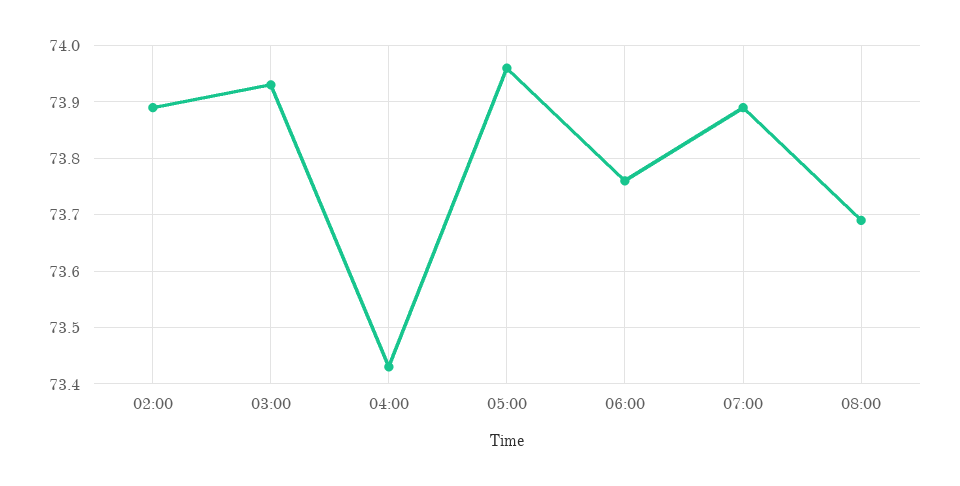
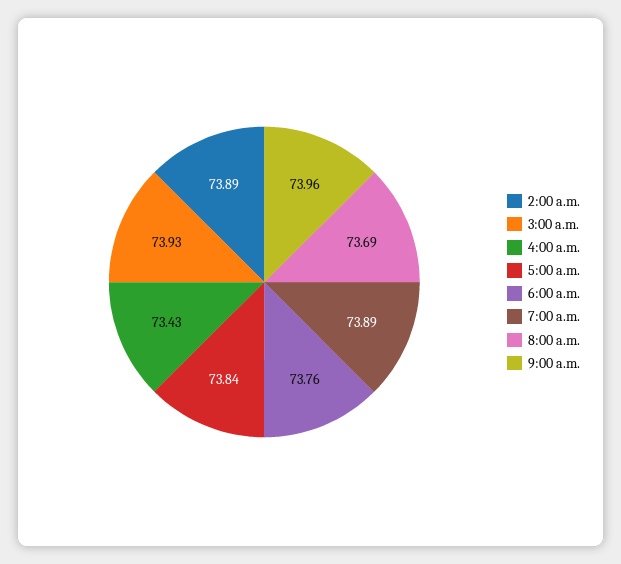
05:00: 73.95 -> 73.84
9:00 a.m.: none -> 73.96

